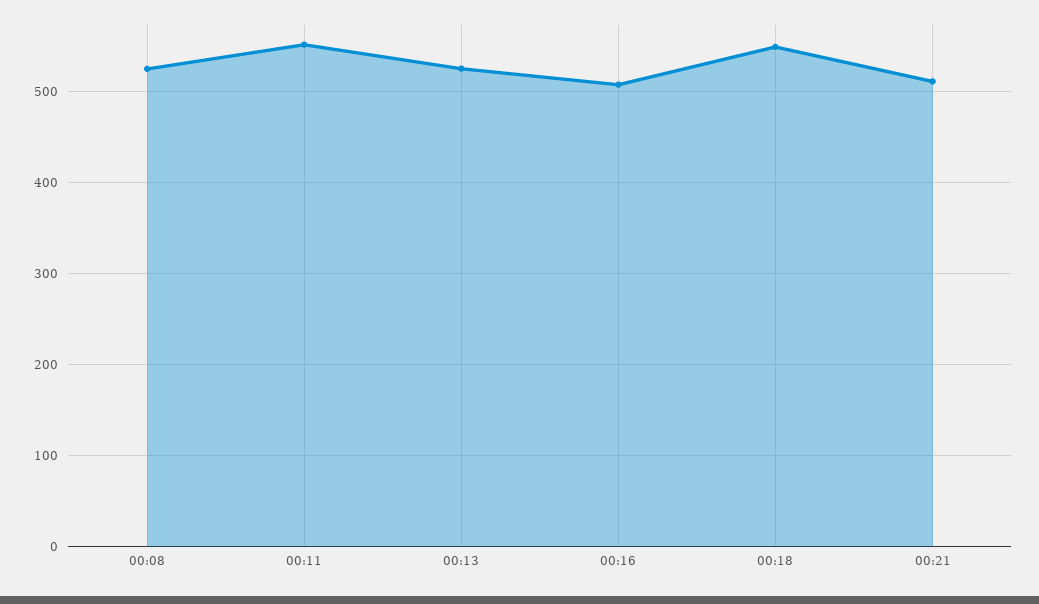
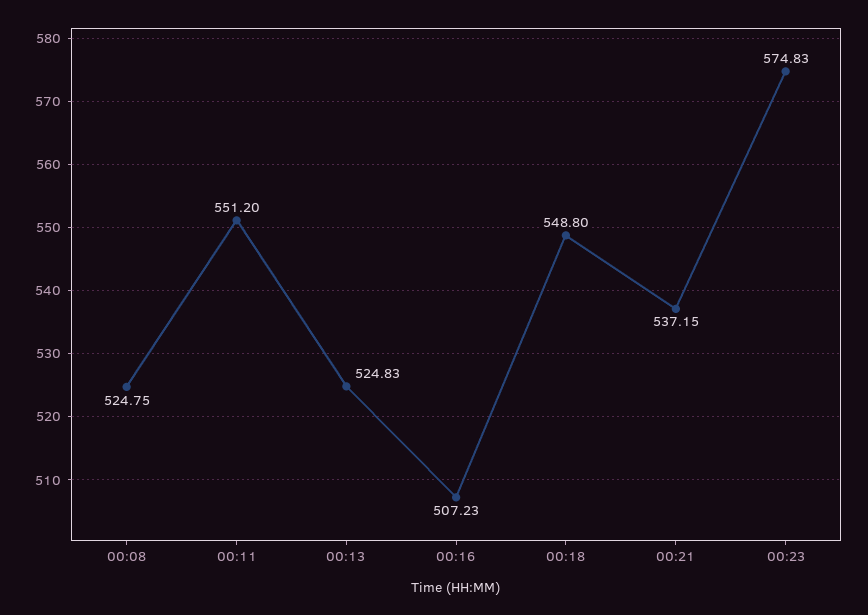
00:21: 510 -> 537.15
00:23: none -> 574.83

